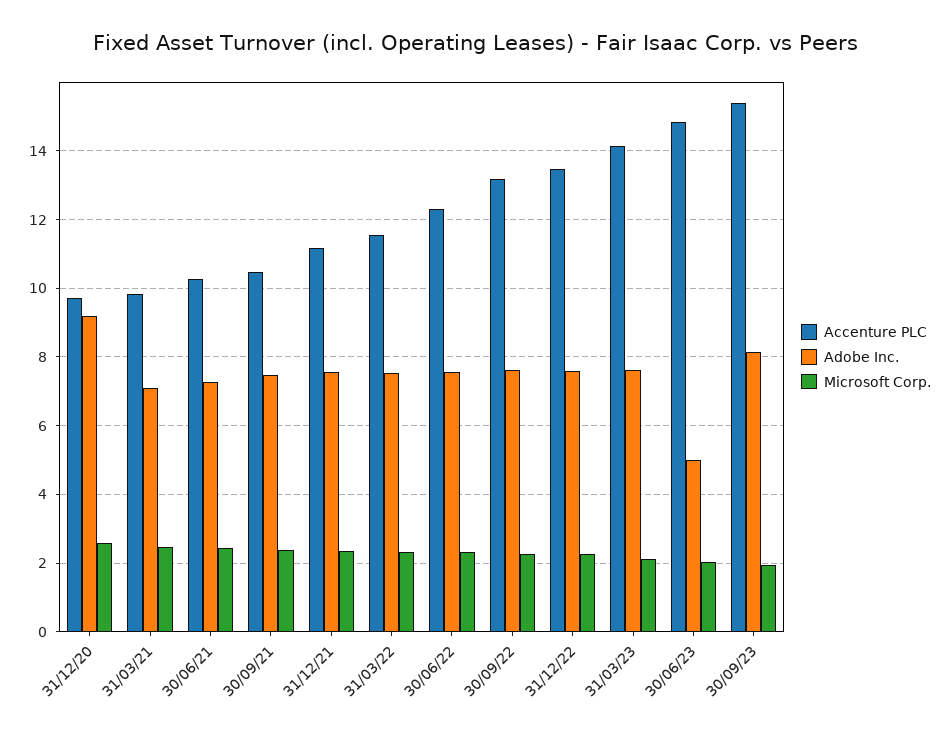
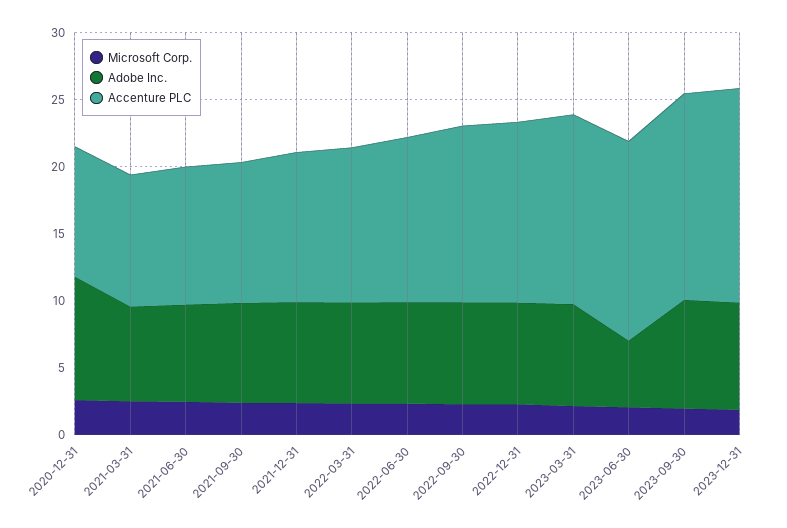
Microsoft Corp., 2023-12-31: none -> 2
Adobe Inc., 2023-12-31: none -> 8
Accenture PLC, 2023-12-31: none -> 16

